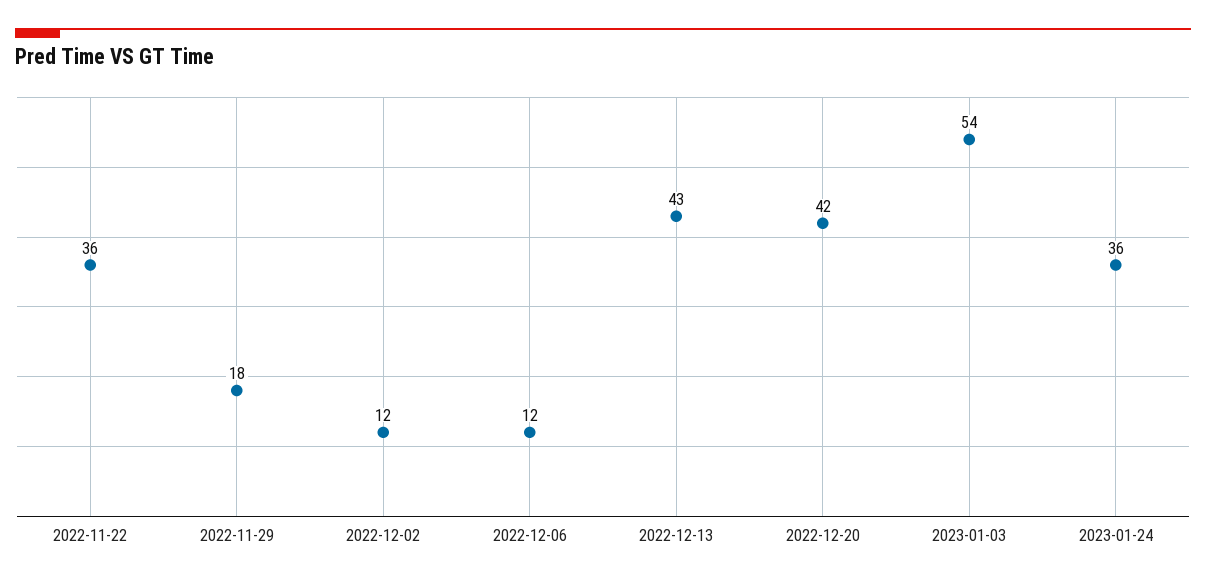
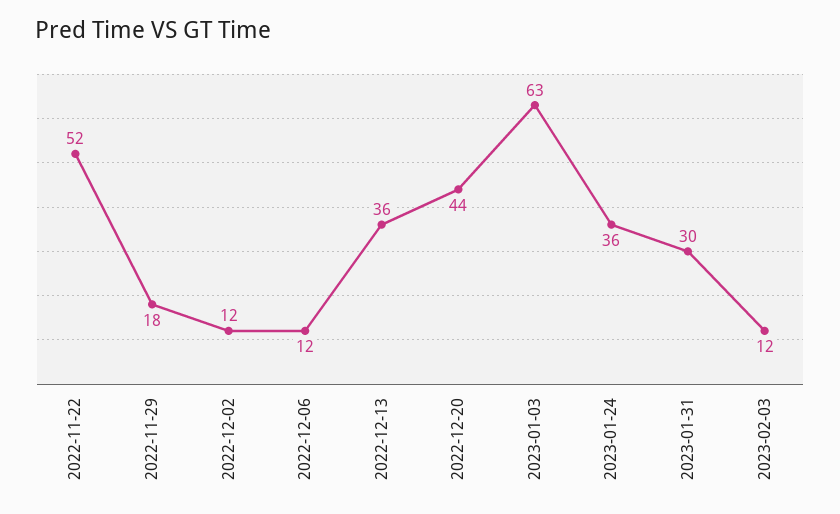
2022-11-22: 36 -> 52
2022-12-13: 43 -> 36
2022-12-20: 42 -> 44
2023-01-03: 54 -> 63
2023-01-31: none -> 30
2023-02-03: none -> 12

